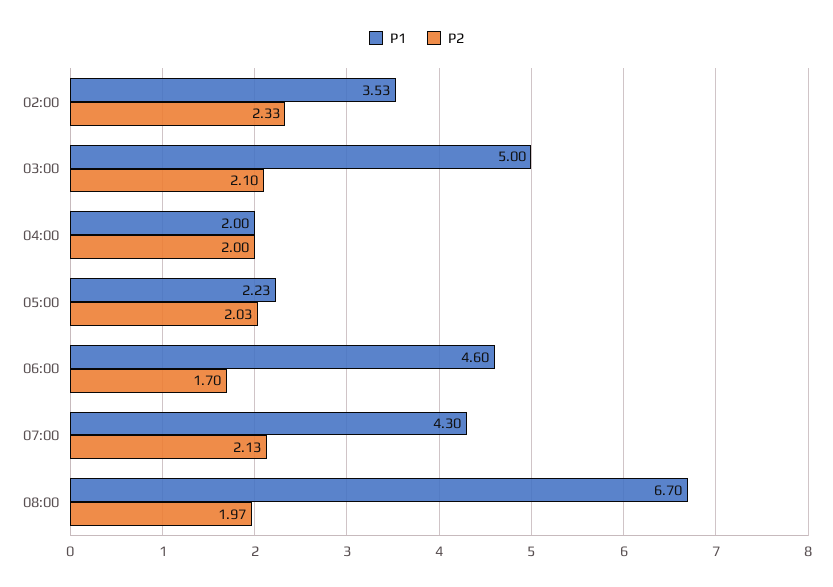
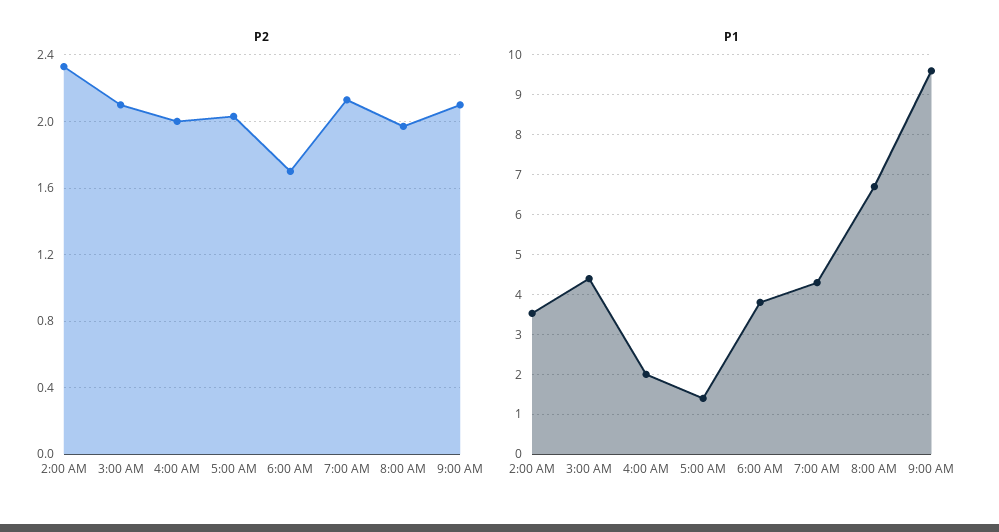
P1, 03:00: 5 -> 4.4
P1, 05:00: 2.23 -> 1.4
P1, 06:00: 4.6 -> 3.8
P2, 9:00 AM: none -> 2.1
P1, 9:00 AM: none -> 9.6

